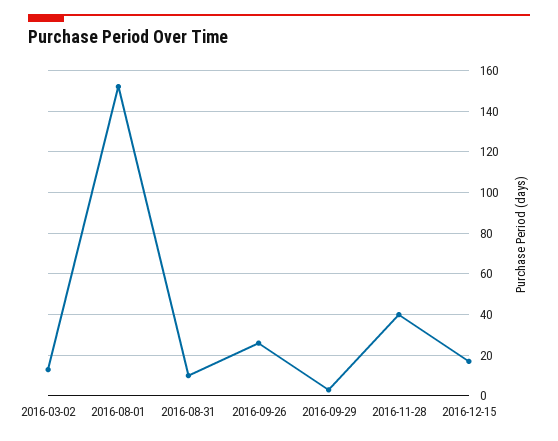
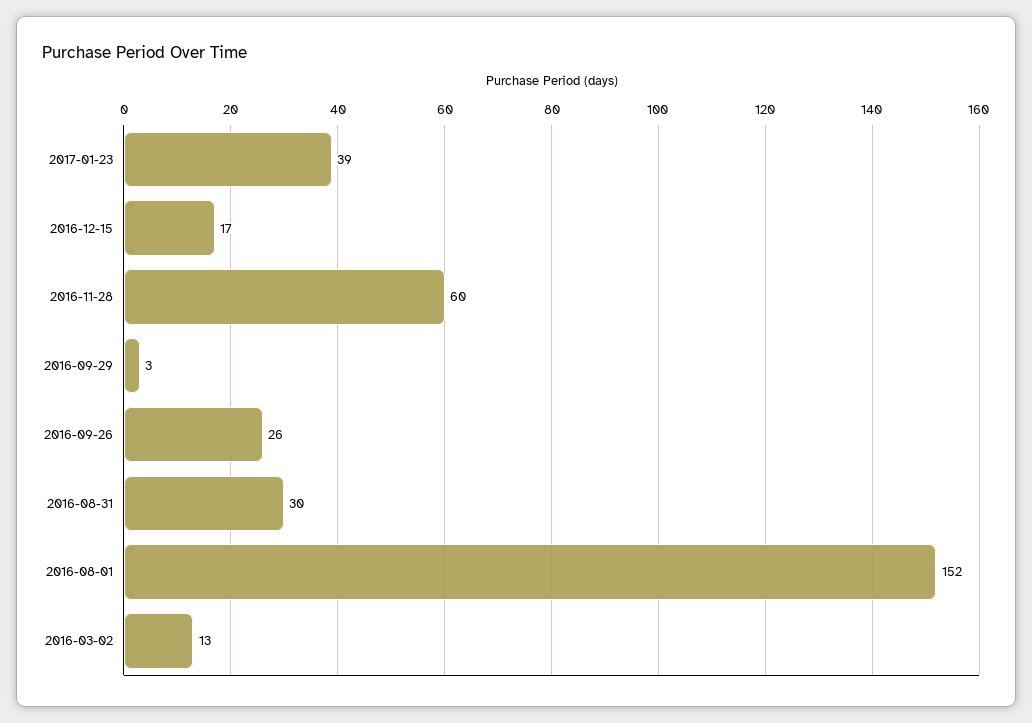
2016-08-31: 10 -> 30
2016-11-28: 40 -> 60
2017-01-23: none -> 39

